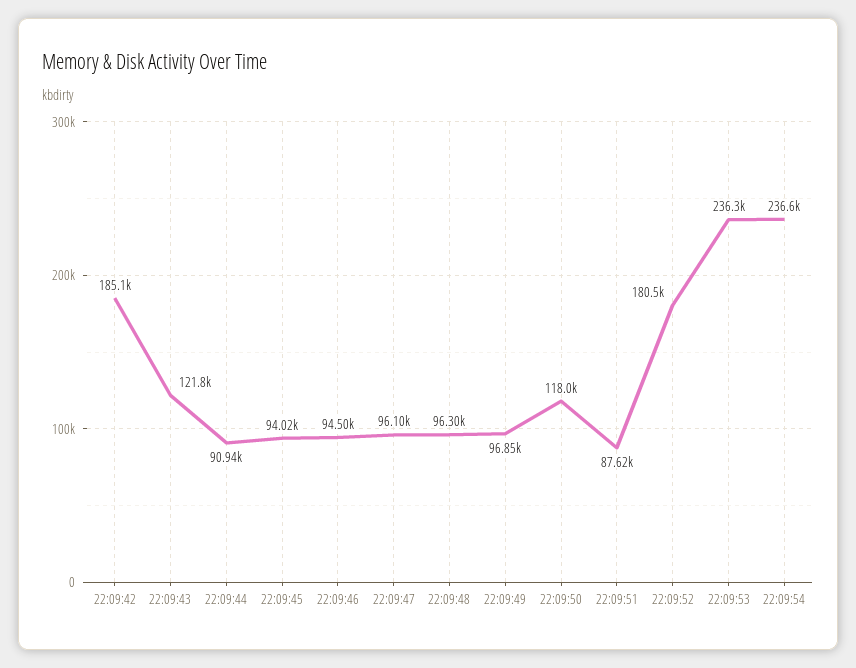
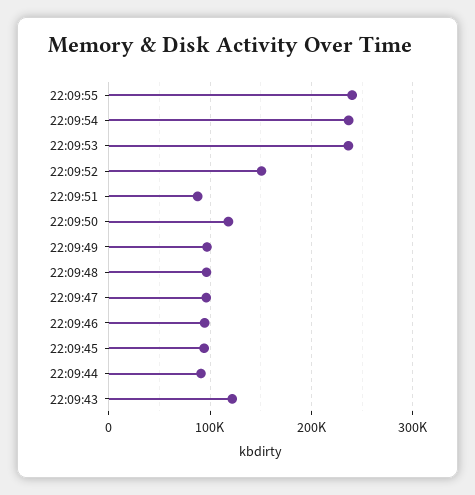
22:09:42: 185100 -> none
22:09:52: 180500 -> 150000
22:09:55: none -> 240000

